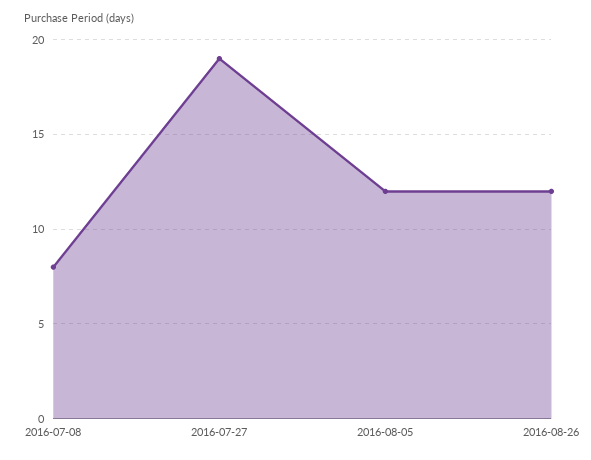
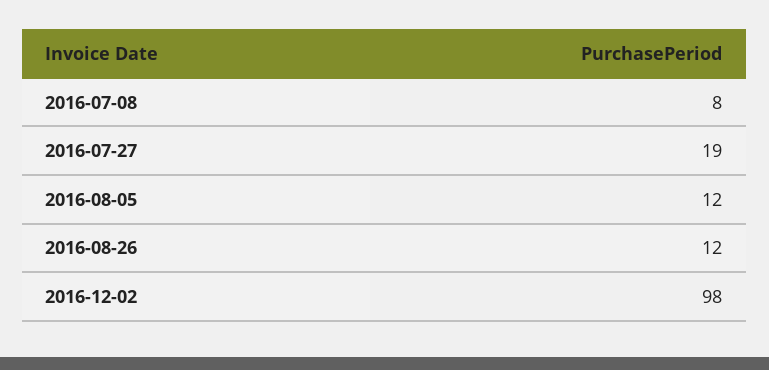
2016-12-02: none -> 98

